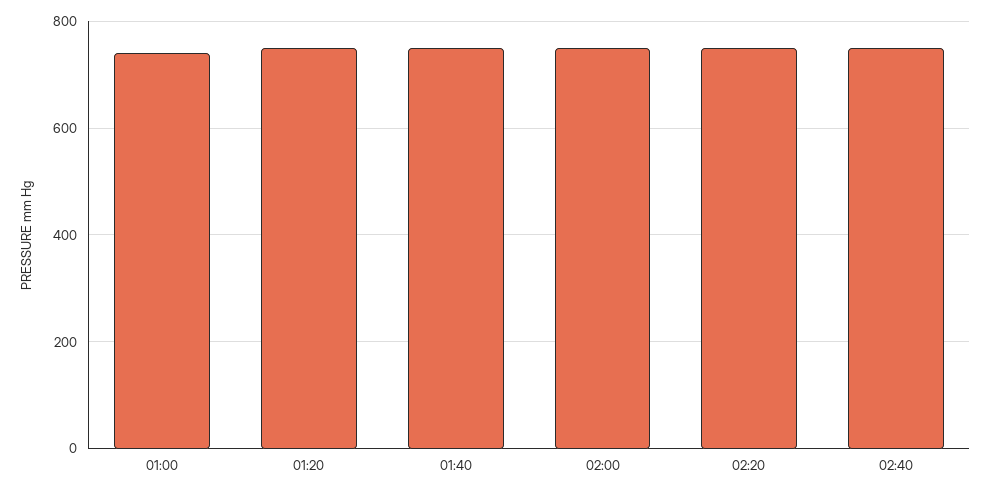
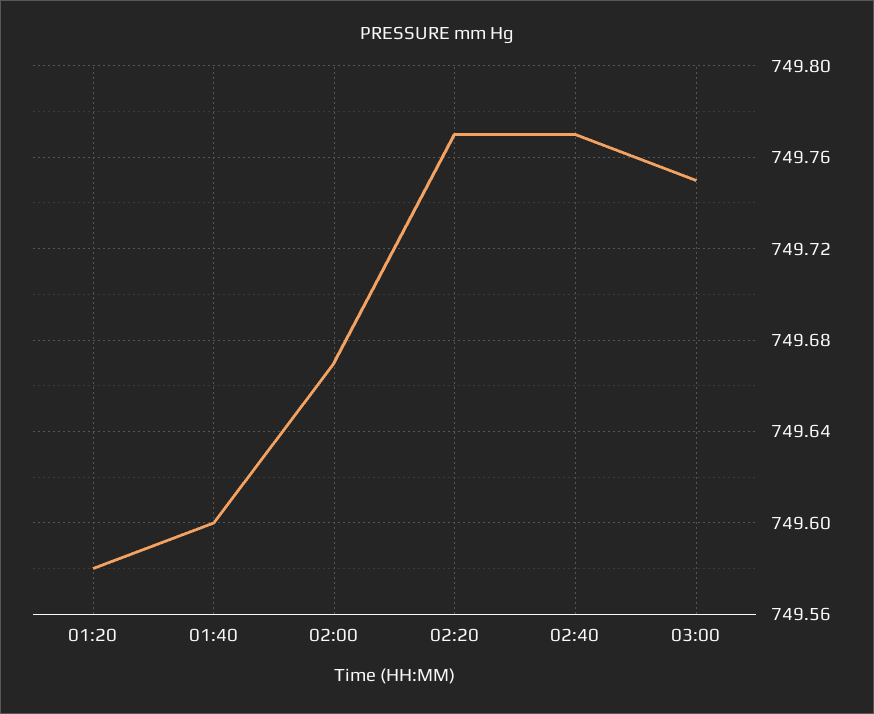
01:00: 740 -> none
03:00: none -> 749.75

